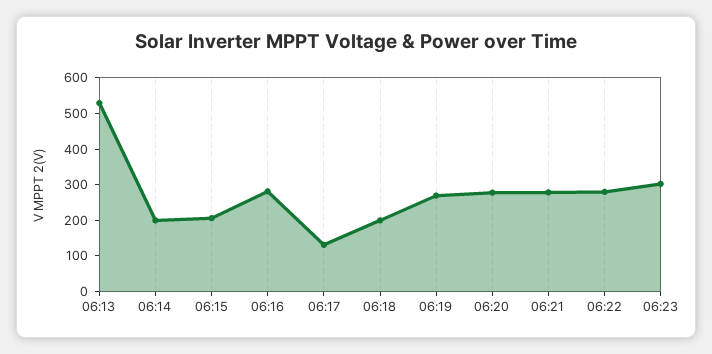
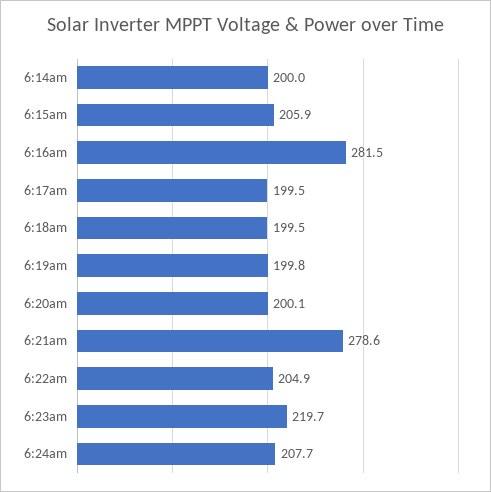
06:13: 525 -> none
06:17: 125 -> 199.5
06:19: 275 -> 199.8
06:20: 275 -> 200.1
06:22: 275 -> 204.9
06:23: 300 -> 219.7
6:24am: none -> 207.7

